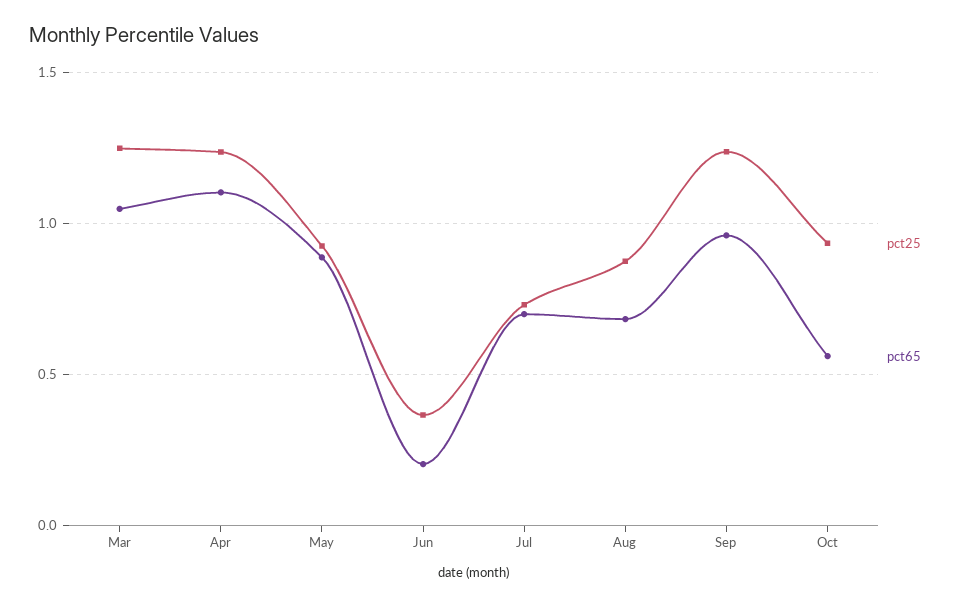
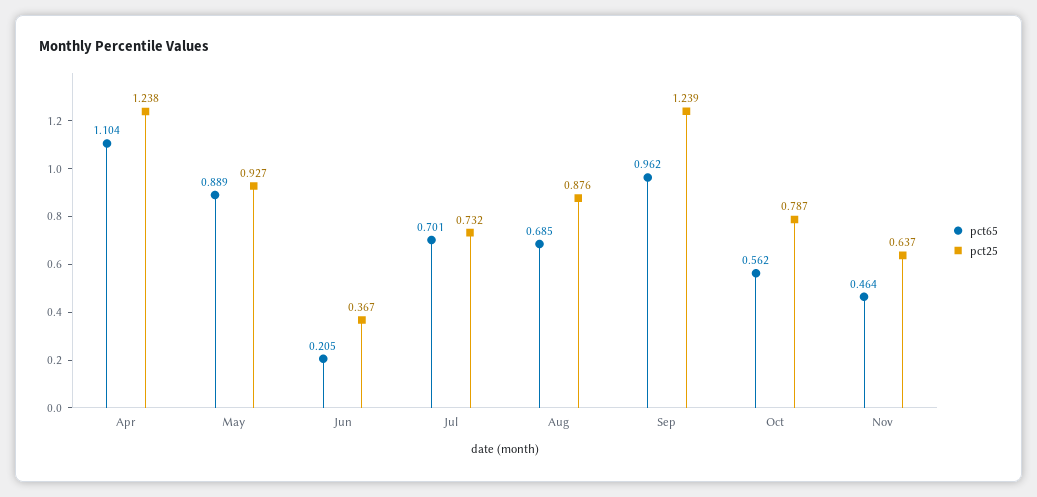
pct25, Mar: 1.25 -> none
pct65, Mar: 1.05 -> none
pct25, Oct: 0.95 -> 0.787
pct65, Nov: none -> 0.464
pct25, Nov: none -> 0.637

